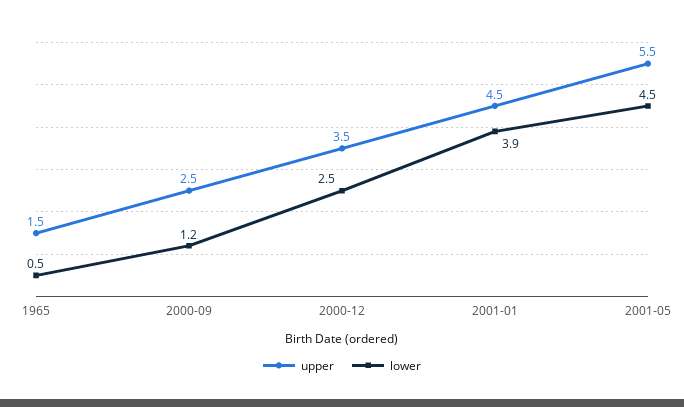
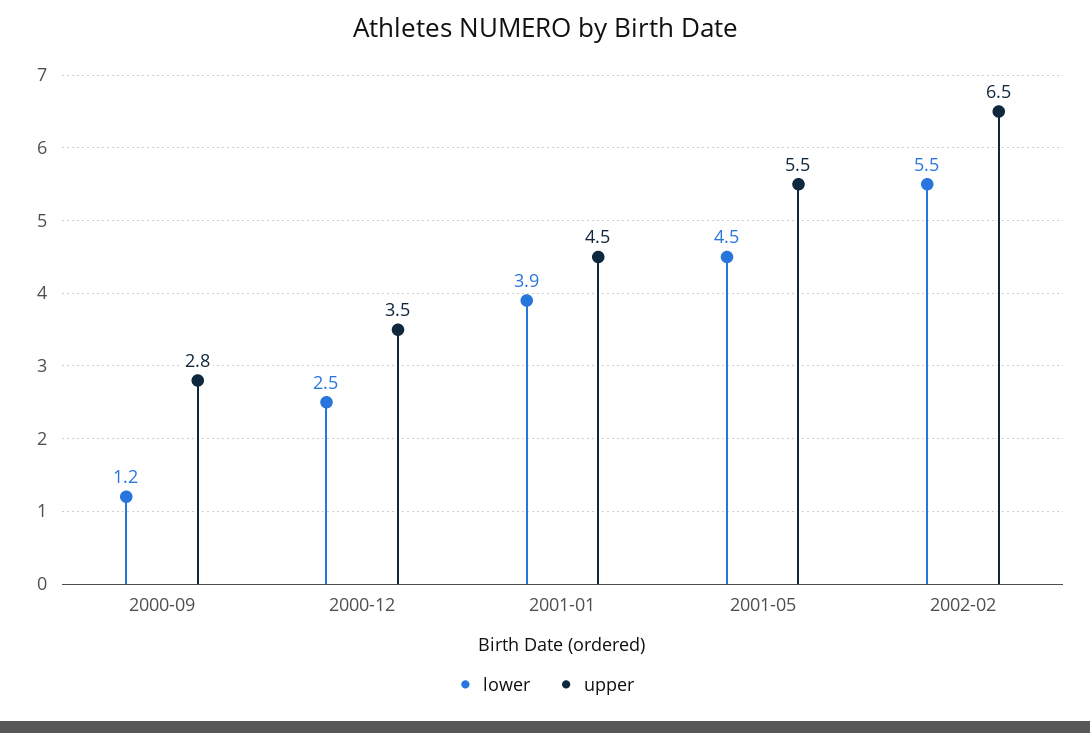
upper, 1965: 1.5 -> none
lower, 1965: 0.5 -> none
upper, 2000-09: 2.5 -> 2.8
lower, 2002-02: none -> 5.5
upper, 2002-02: none -> 6.5

